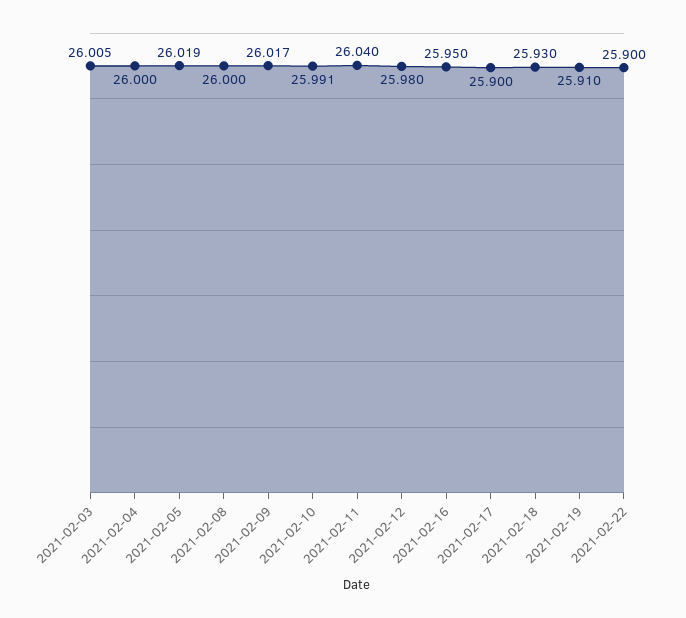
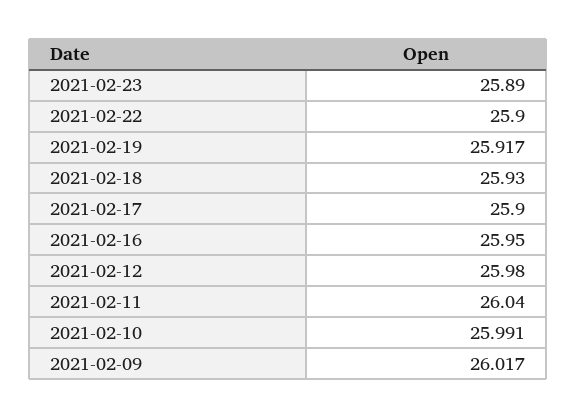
2021-02-03: 26.005 -> none
2021-02-04: 26 -> none
2021-02-05: 26.019 -> none
2021-02-08: 26 -> none
2021-02-19: 25.91 -> 25.917
2021-02-23: none -> 25.89

